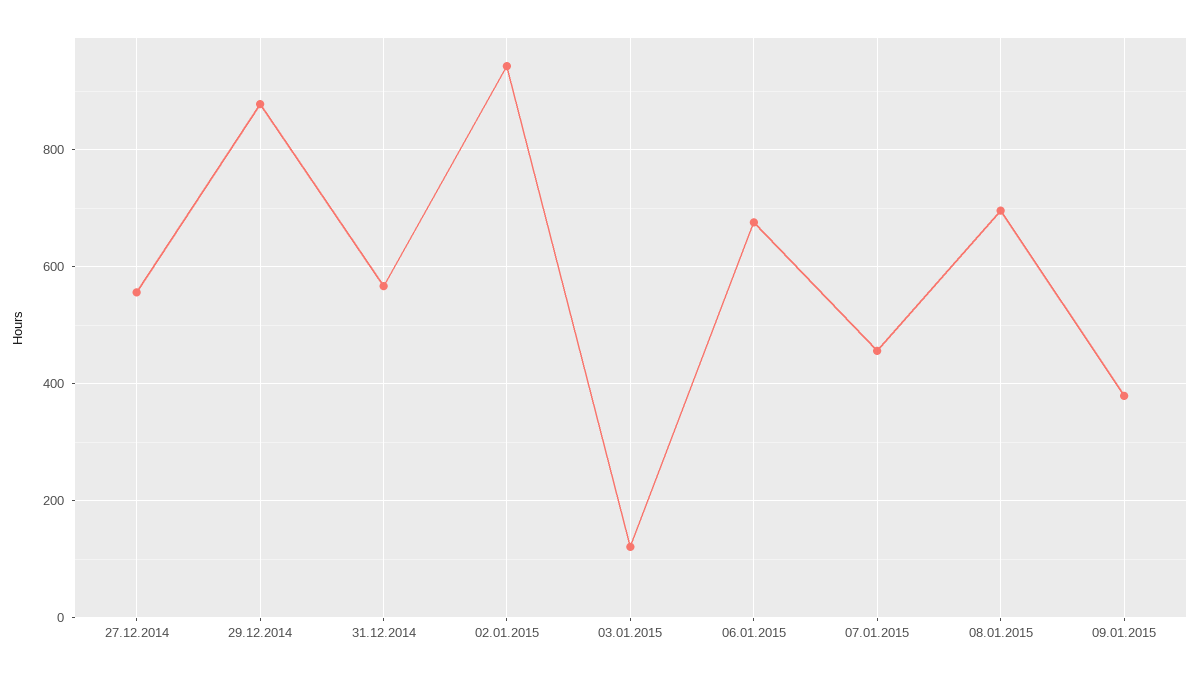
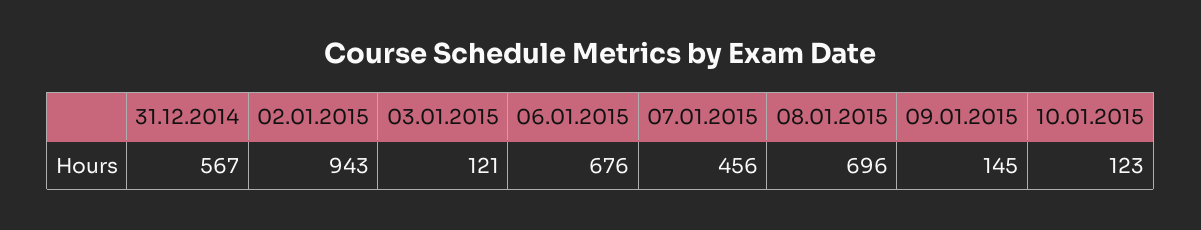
27.12.2014: 560 -> none
29.12.2014: 880 -> none
09.01.2015: 380 -> 145
10.01.2015: none -> 123

